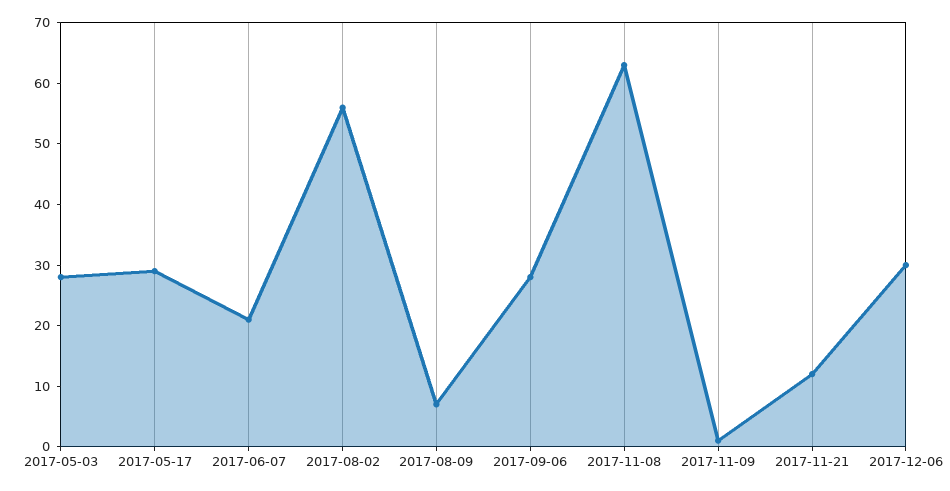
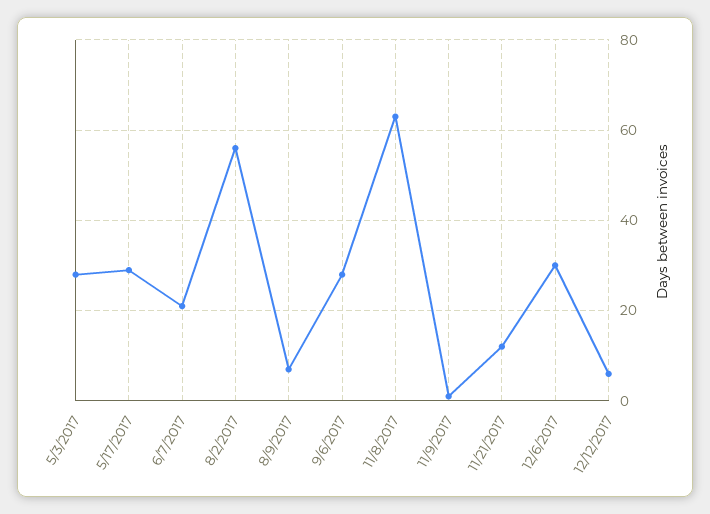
12/12/2017: none -> 5

